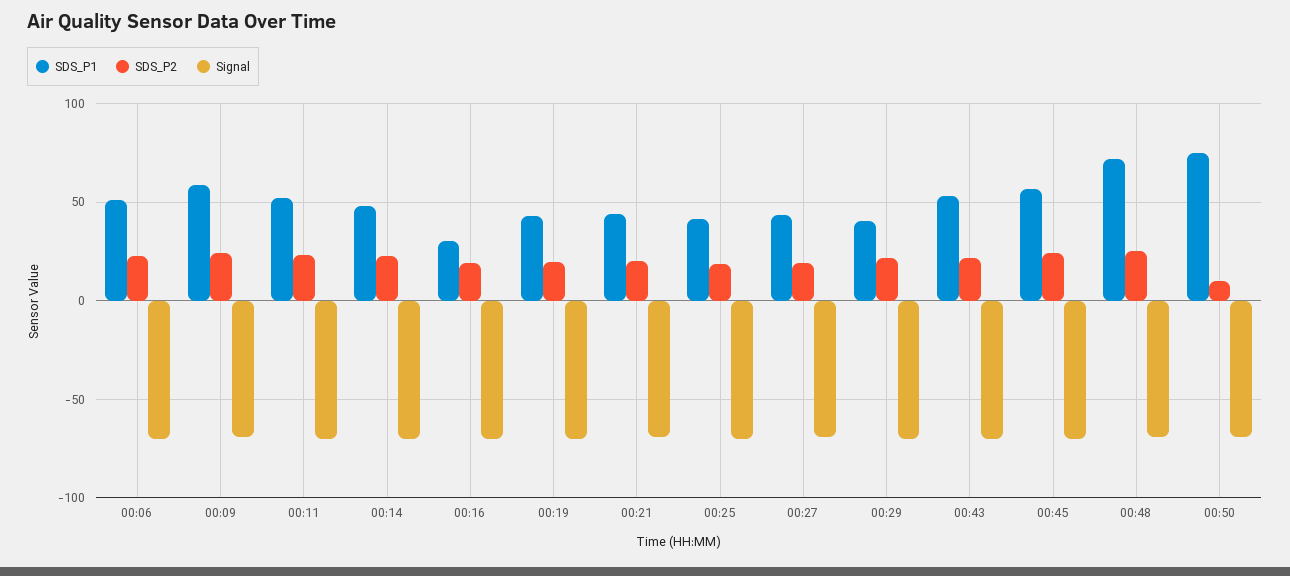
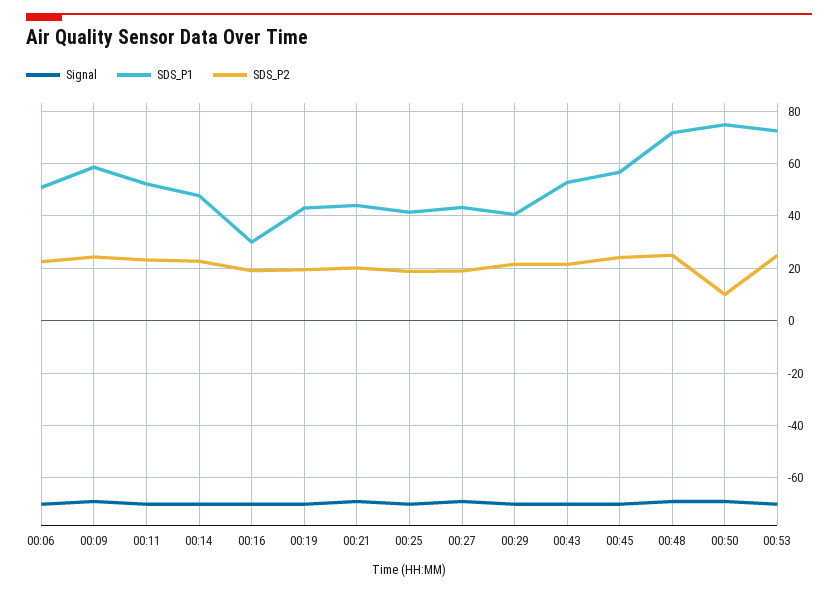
Signal, 00:53: none -> -70
SDS_P1, 00:53: none -> 72.5
SDS_P2, 00:53: none -> 25

